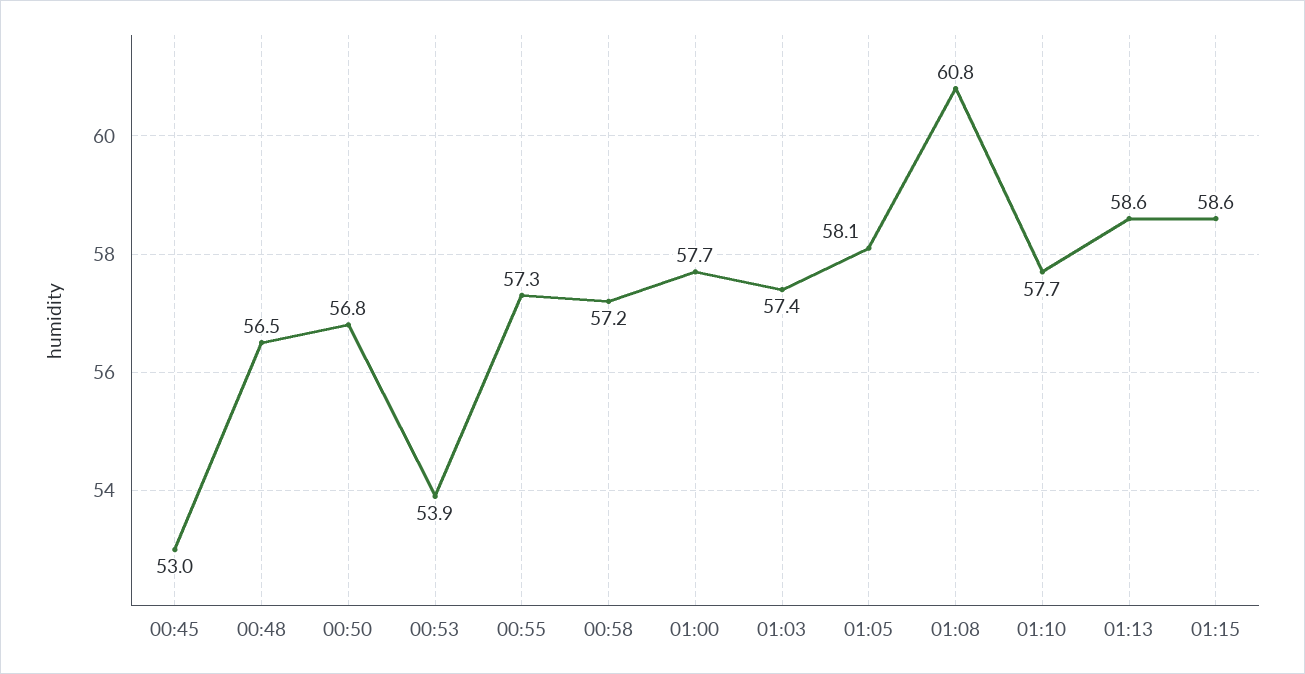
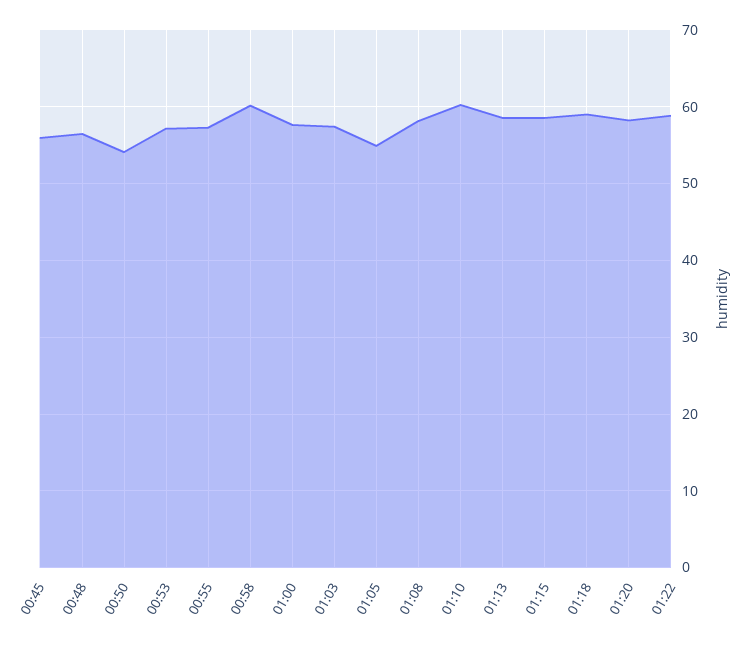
00:45: 53 -> 56
00:50: 56.8 -> 54
00:53: 53.9 -> 57
00:58: 57.2 -> 60
01:05: 58.1 -> 55
01:08: 60.8 -> 58
01:10: 57.7 -> 60
01:18: none -> 59
01:20: none -> 58
01:22: none -> 59

